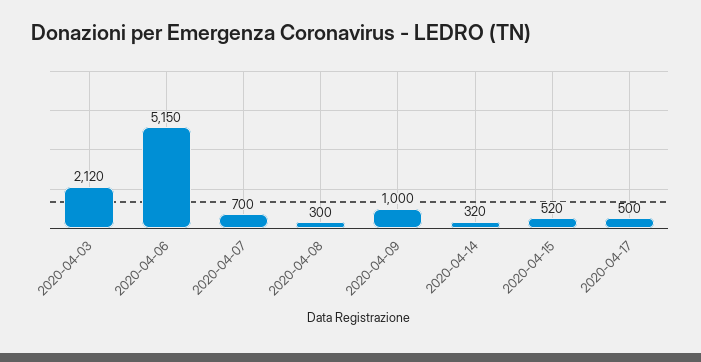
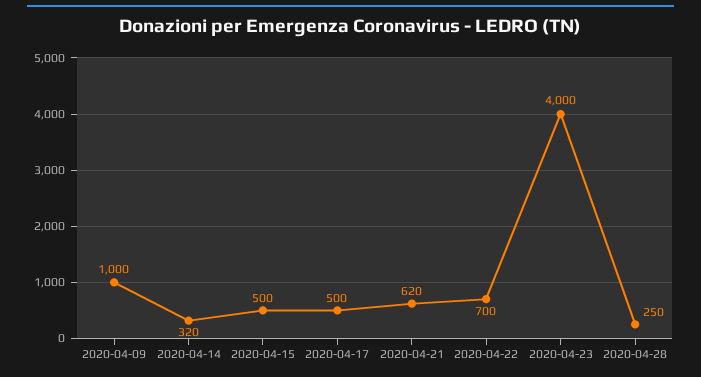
2020-04-03: 2120 -> none
2020-04-06: 5150 -> none
2020-04-07: 700 -> none
2020-04-08: 300 -> none
2020-04-15: 520 -> 500
2020-04-21: none -> 620
2020-04-22: none -> 700
2020-04-23: none -> 4000
2020-04-28: none -> 250

